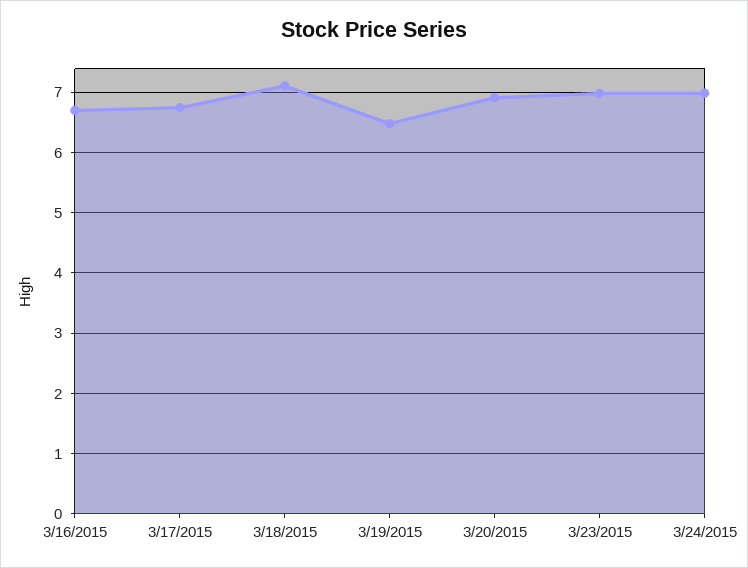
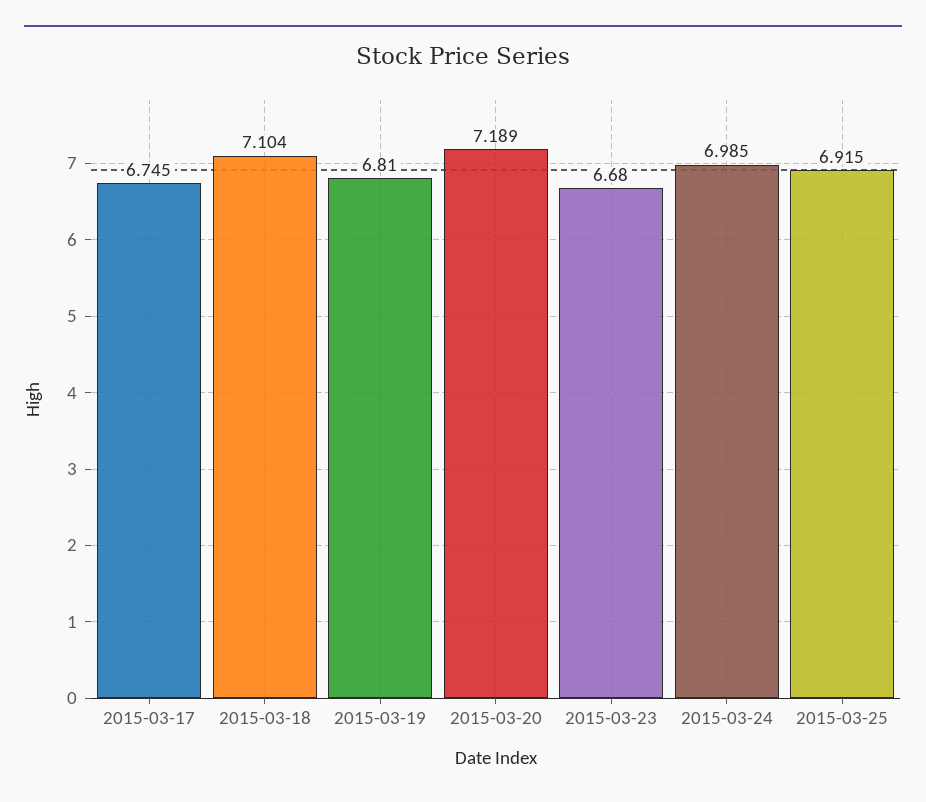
3/16/2015: 6.7 -> none
3/19/2015: 6.5 -> 6.81
3/20/2015: 6.9 -> 7.189
3/23/2015: 7 -> 6.68
2015-03-25: none -> 6.915

